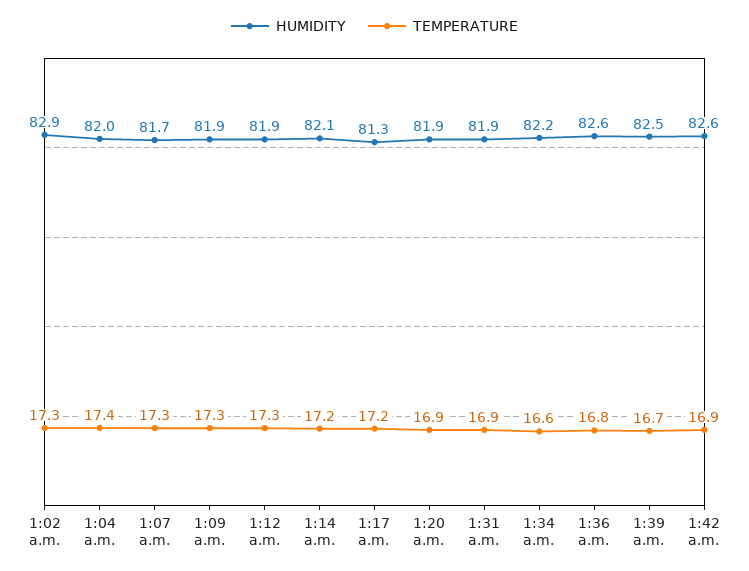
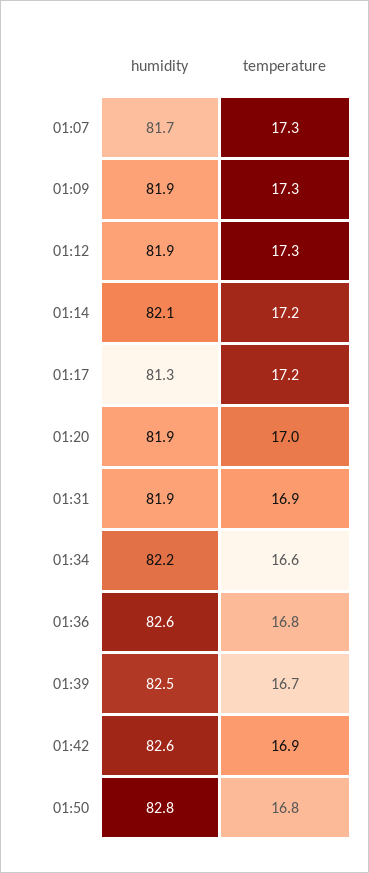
HUMIDITY, 1:02 a.m.: 82.9 -> none
TEMPERATURE, 1:02 a.m.: 17.3 -> none
HUMIDITY, 1:04 a.m.: 82 -> none
TEMPERATURE, 1:04 a.m.: 17.4 -> none
TEMPERATURE, 1:20 a.m.: 16.9 -> 17
HUMIDITY, 01:50: none -> 82.8
TEMPERATURE, 01:50: none -> 16.8

